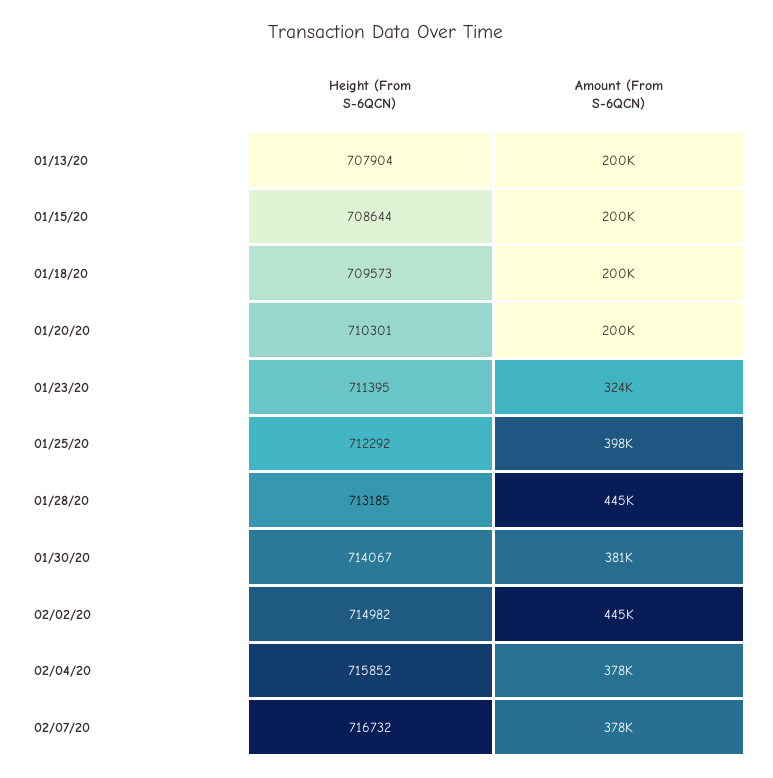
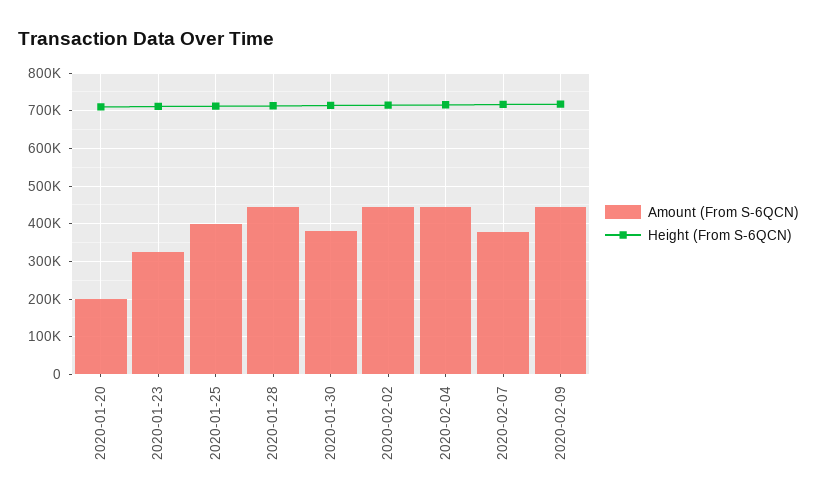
Height (From S-6QCN), 01/13/20: 707904 -> none
Amount (From S-6QCN), 01/13/20: 200000 -> none
Height (From S-6QCN), 01/15/20: 708644 -> none
Amount (From S-6QCN), 01/15/20: 200000 -> none
Height (From S-6QCN), 01/18/20: 709573 -> none
Amount (From S-6QCN), 01/18/20: 200000 -> none
Amount (From S-6QCN), 02/04/20: 378000 -> 440000
Amount (From S-6QCN), 2020-02-09: none -> 440000
Height (From S-6QCN), 2020-02-09: none -> 720000

